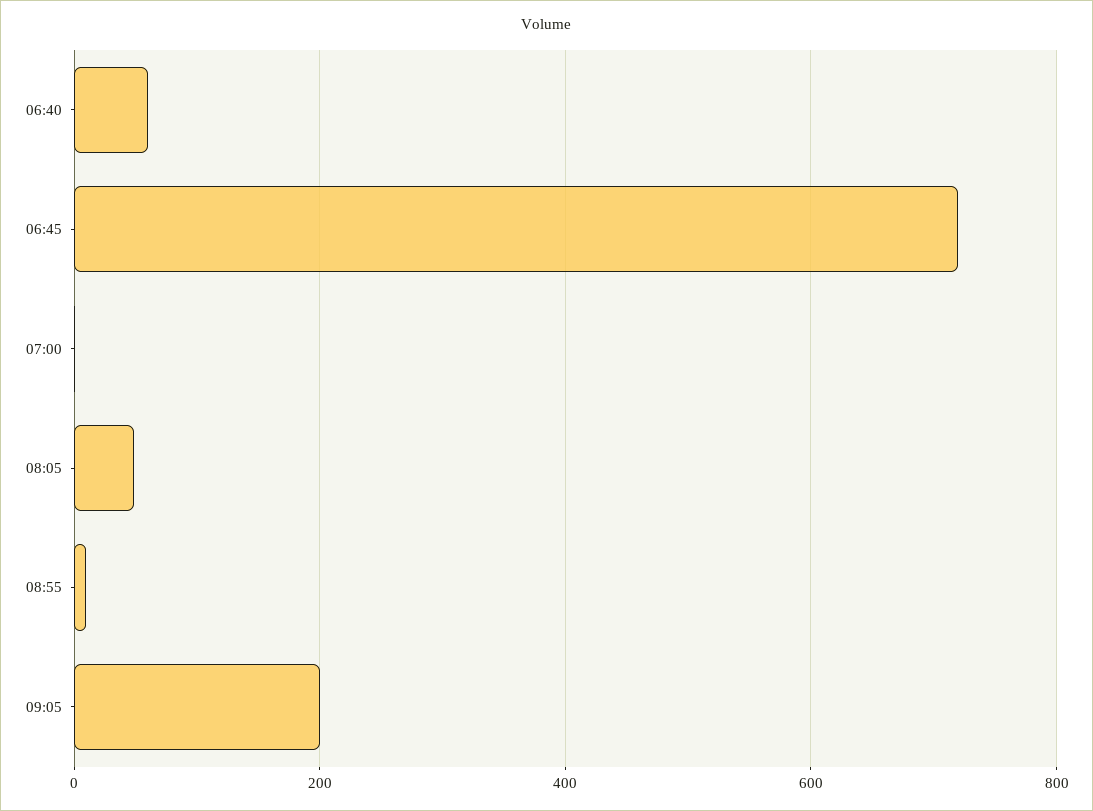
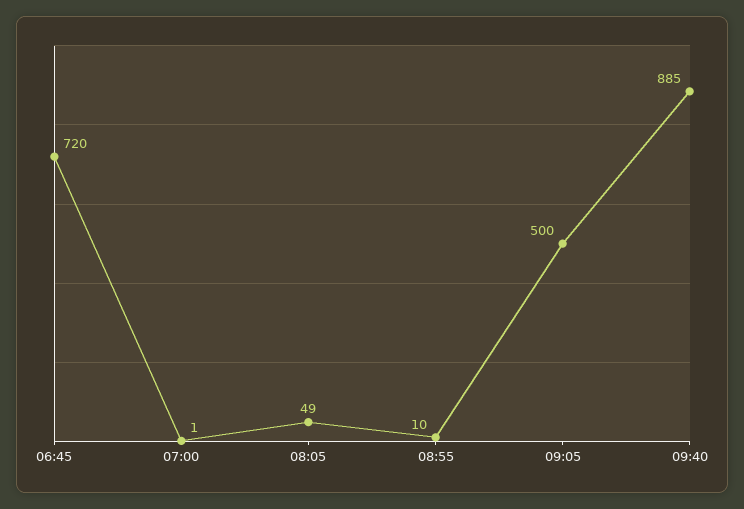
06:40: 60 -> none
09:05: 200 -> 500
09:40: none -> 885

